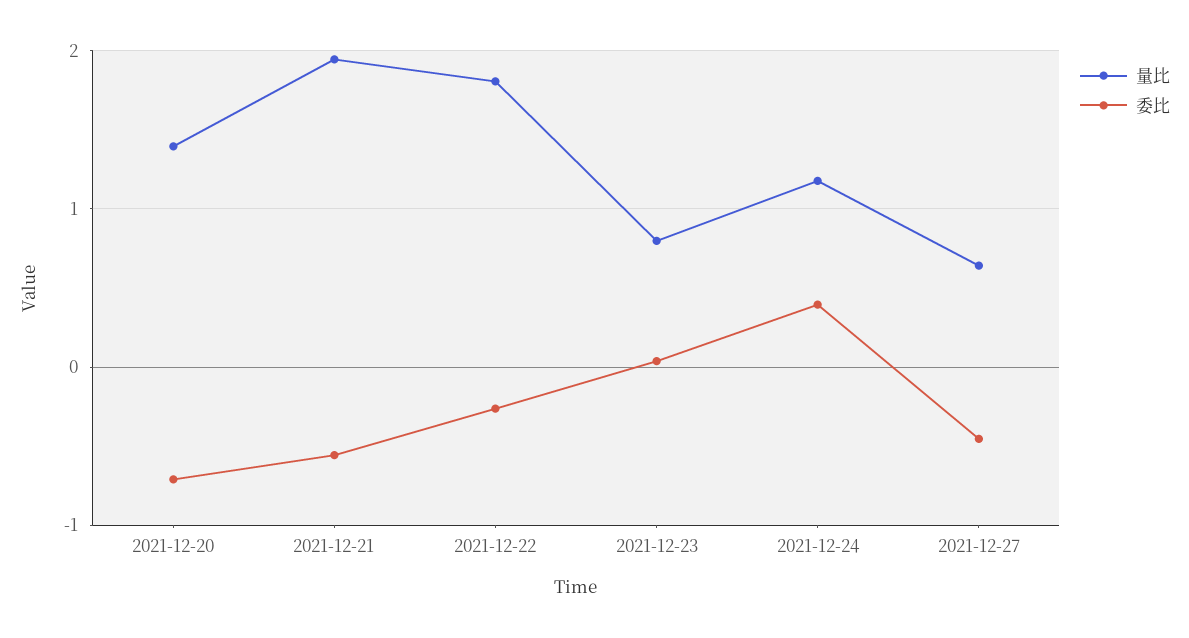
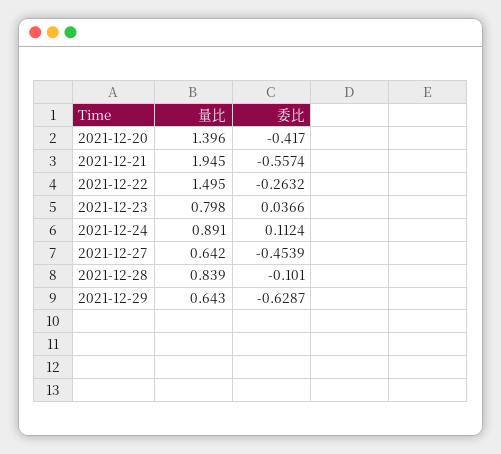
委比, 2021-12-20: -0.7 -> -0.417
量比, 2021-12-22: 1.8 -> 1.495
量比, 2021-12-24: 1.2 -> 0.891
委比, 2021-12-24: 0.4 -> 0.1124
量比, 2021-12-28: none -> 0.839
委比, 2021-12-28: none -> -0.101
量比, 2021-12-29: none -> 0.643
委比, 2021-12-29: none -> -0.6287

